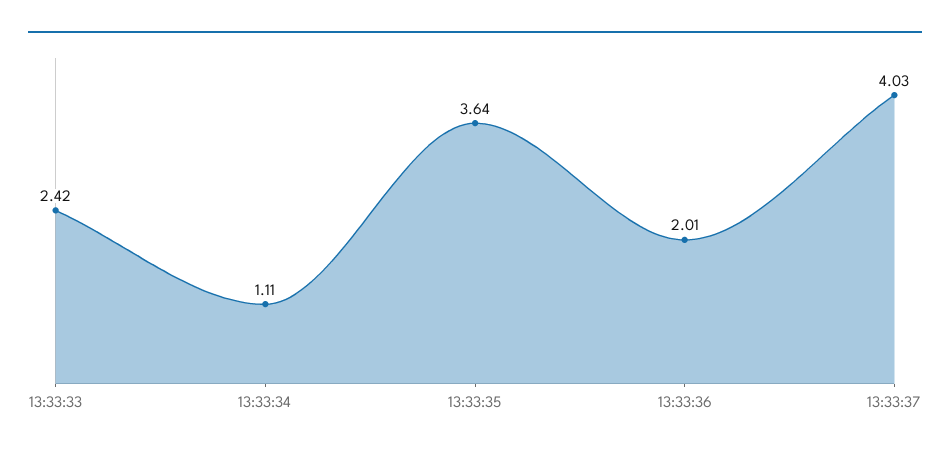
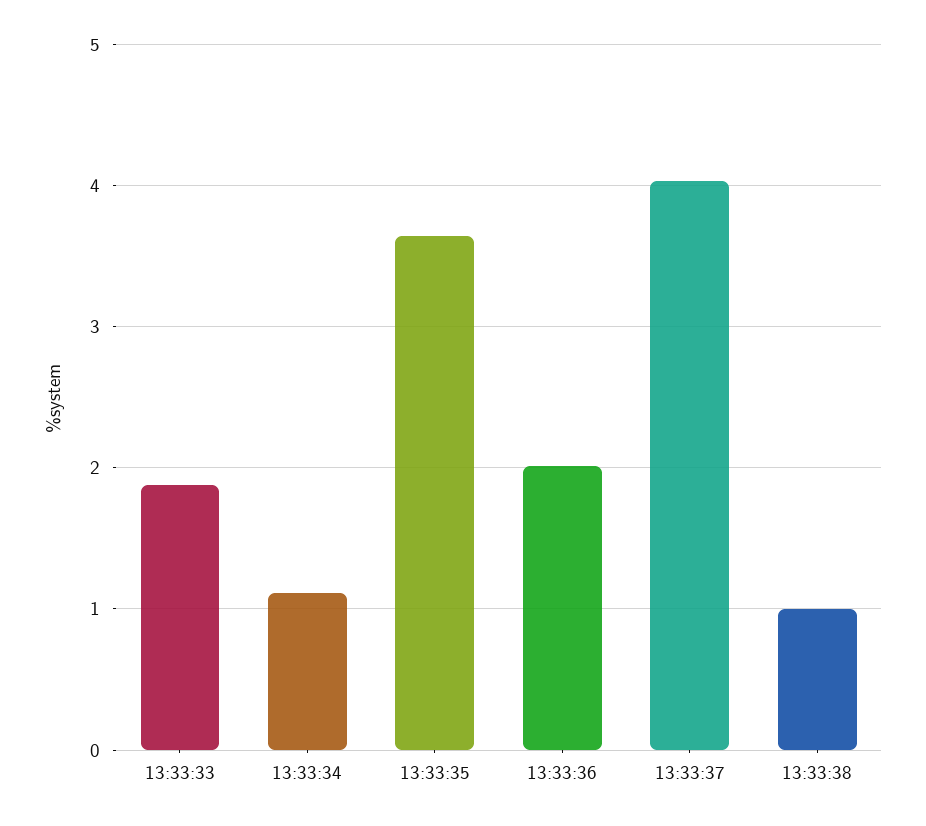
13:33:33: 2.42 -> 1.9
13:33:38: none -> 1

